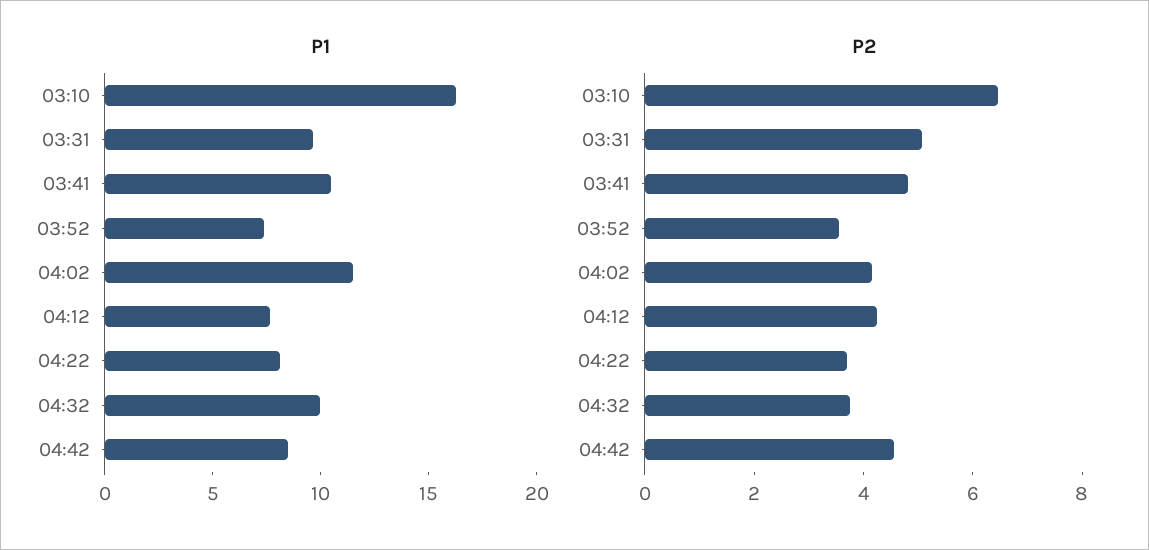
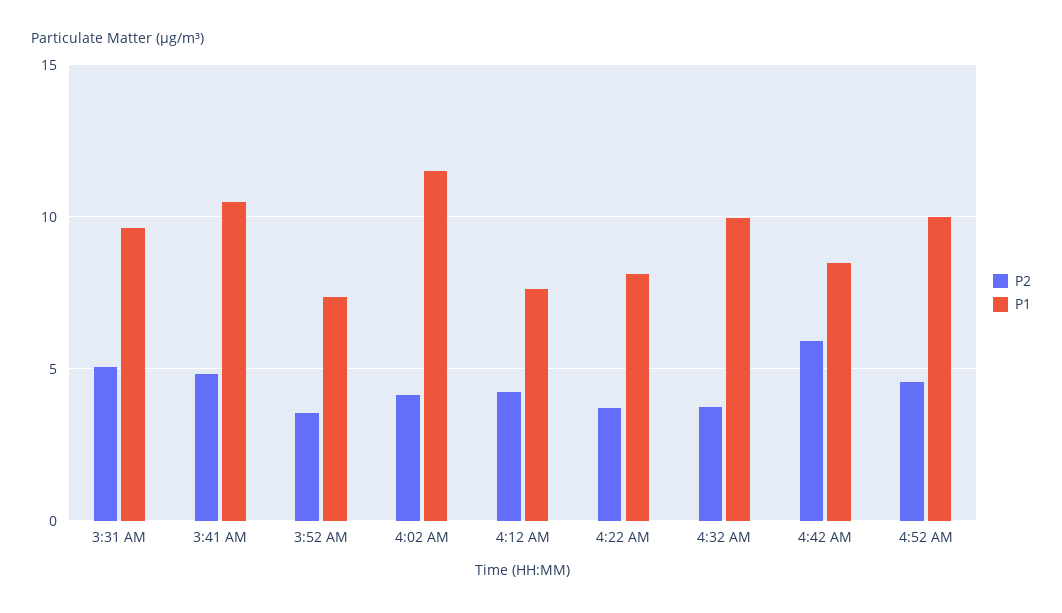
P1, 03:10: 16 -> none
P2, 03:10: 6.5 -> none
P2, 04:42: 4.5 -> 6
P2, 4:52 AM: none -> 4.5
P1, 4:52 AM: none -> 10

